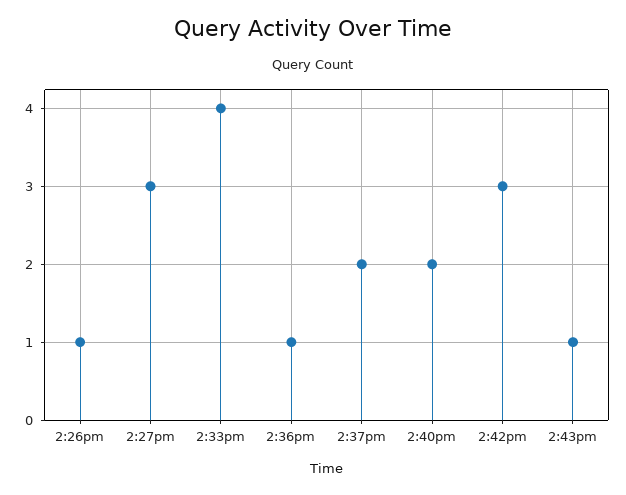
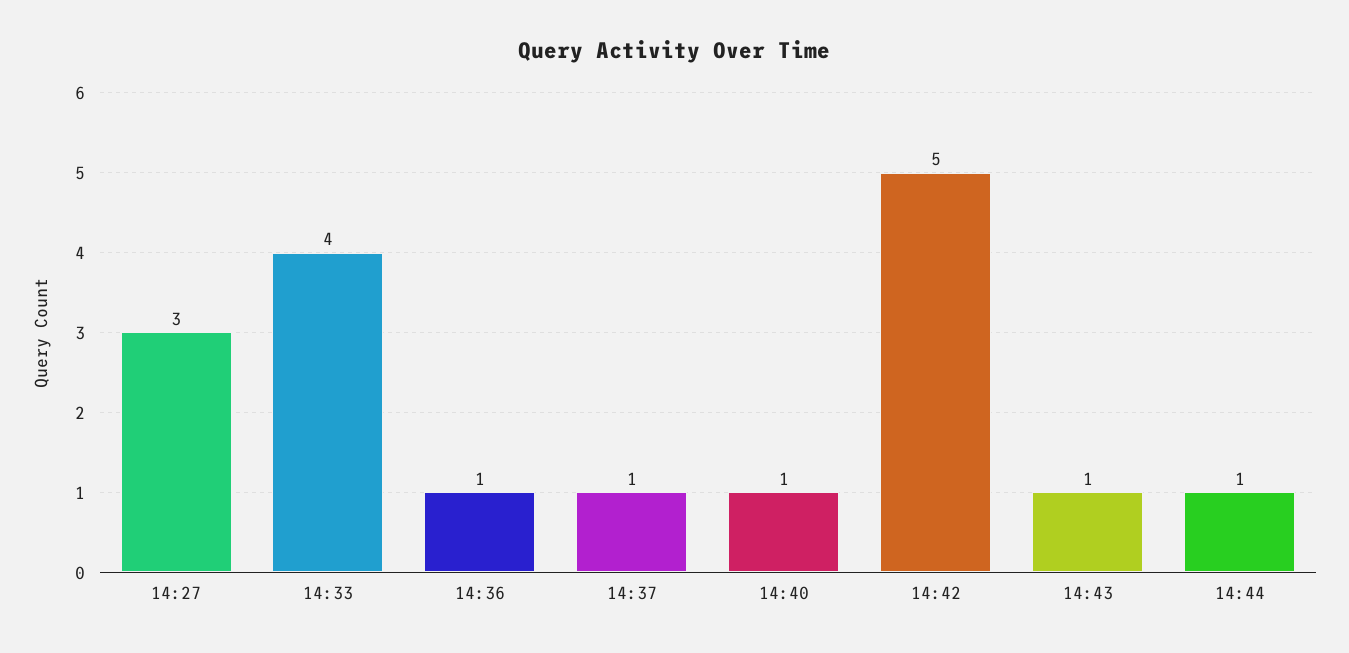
2:26pm: 1 -> none
2:37pm: 2 -> 1
2:40pm: 2 -> 1
2:42pm: 3 -> 5
14:44: none -> 1

